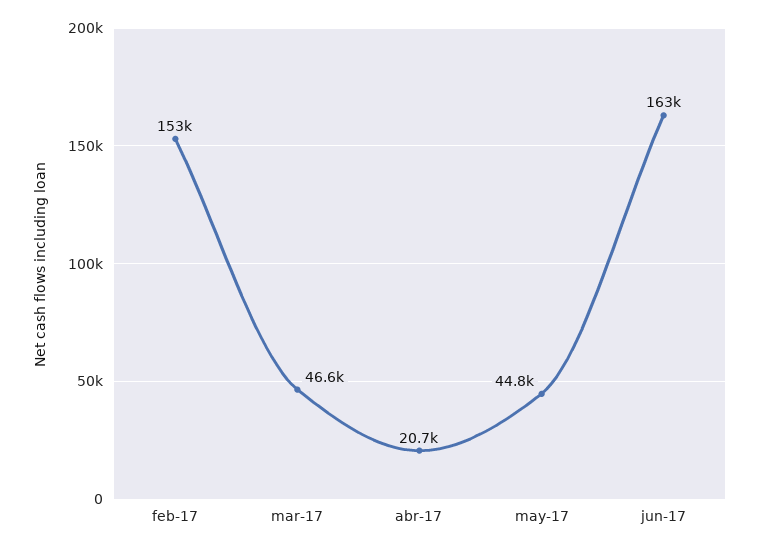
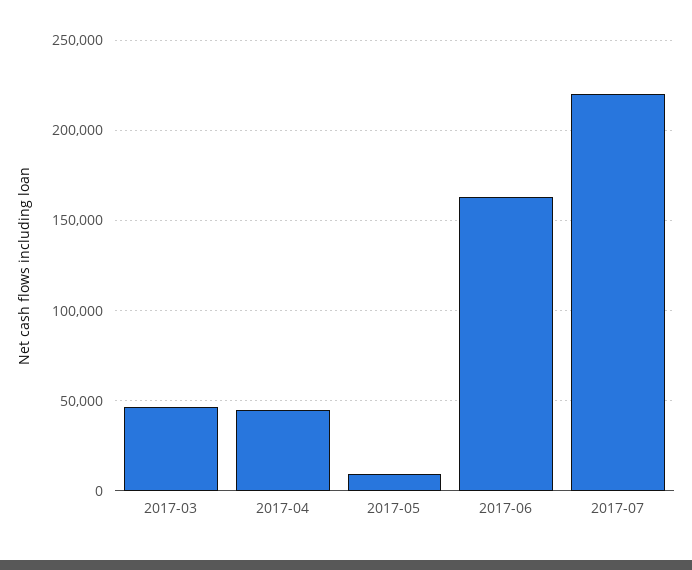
feb-17: 153000 -> none
abr-17: 20700 -> 45000
may-17: 44800 -> 10000
2017-07: none -> 220000

